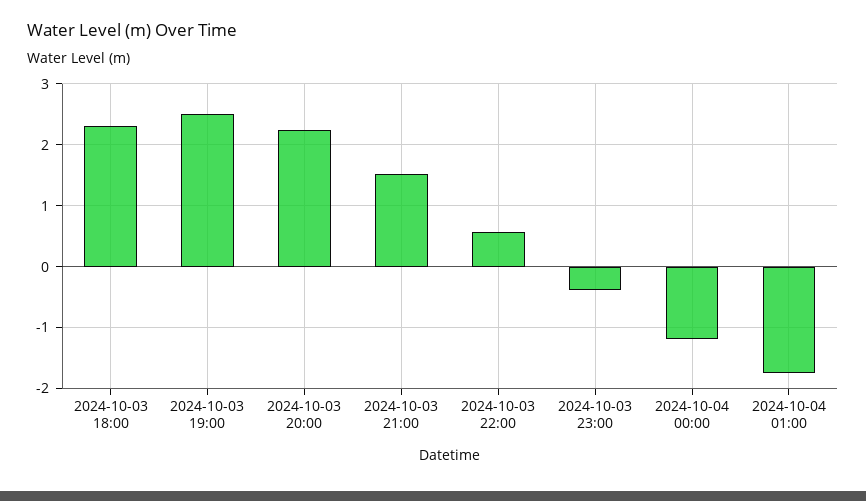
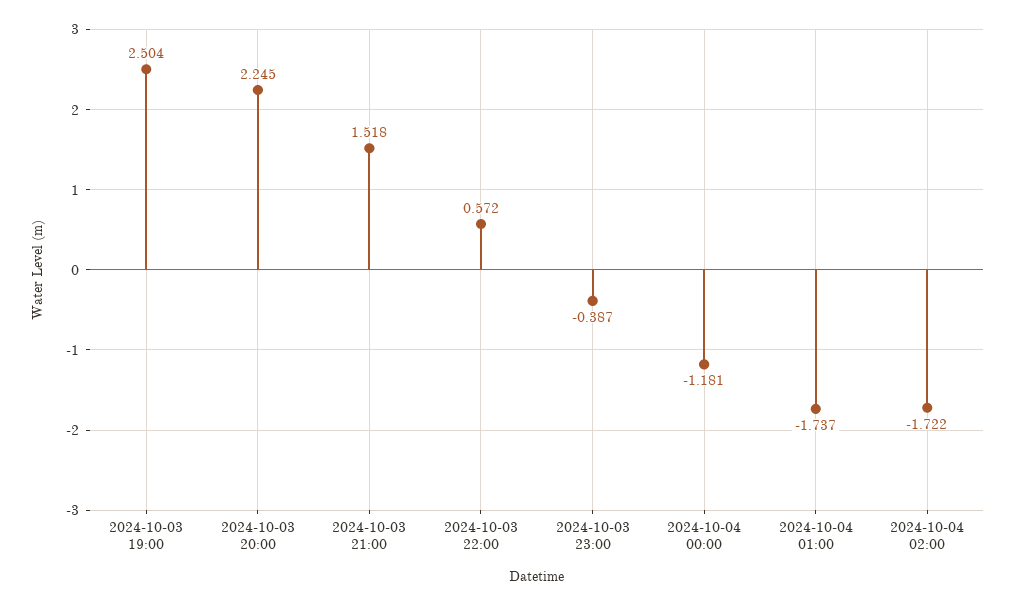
2024-10-03 18:00: 2.3 -> none
2024-10-04 02:00: none -> -1.722

